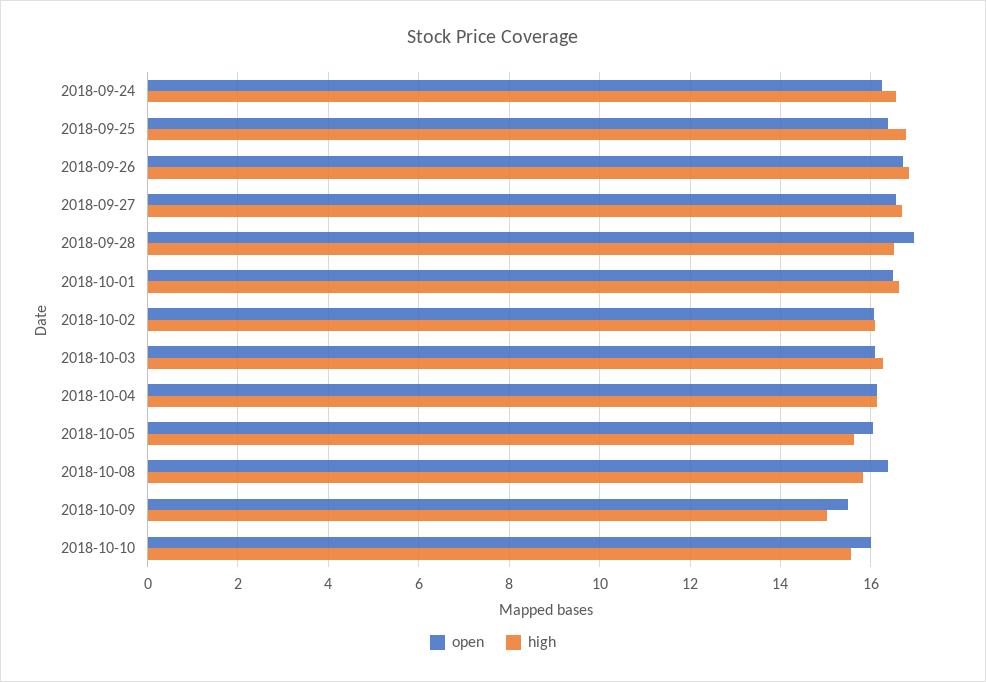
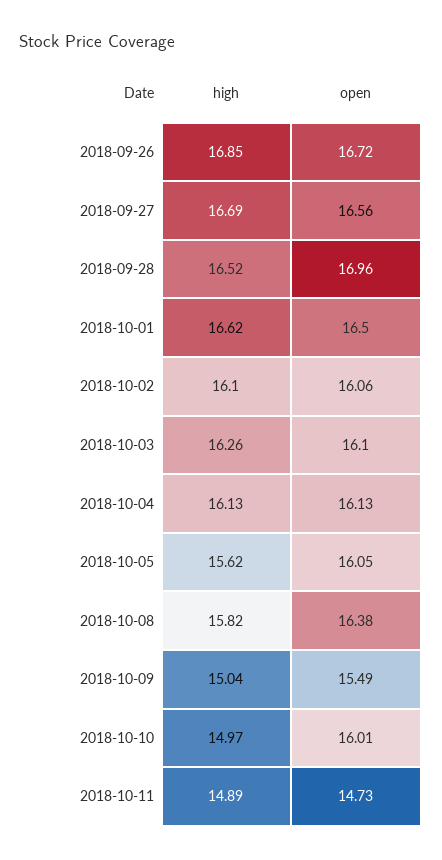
open, 2018-09-24: 16.2 -> none
high, 2018-09-24: 16.6 -> none
open, 2018-09-25: 16.4 -> none
high, 2018-09-25: 16.8 -> none
high, 2018-10-10: 15.6 -> 14.97
high, 2018-10-11: none -> 14.89
open, 2018-10-11: none -> 14.73

